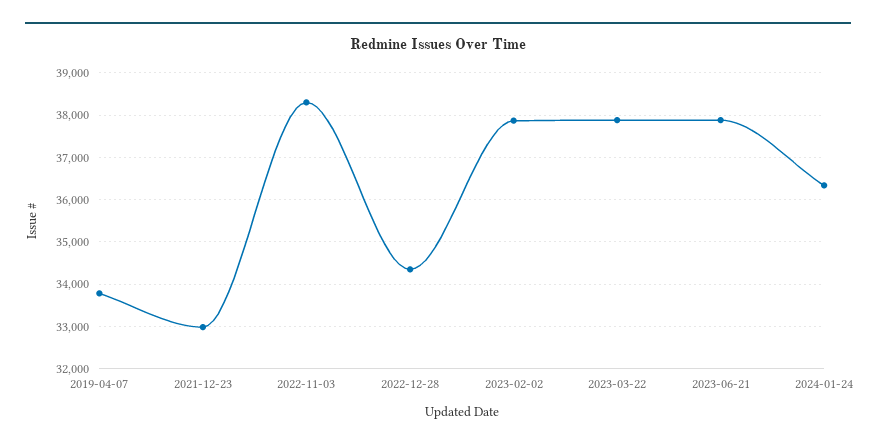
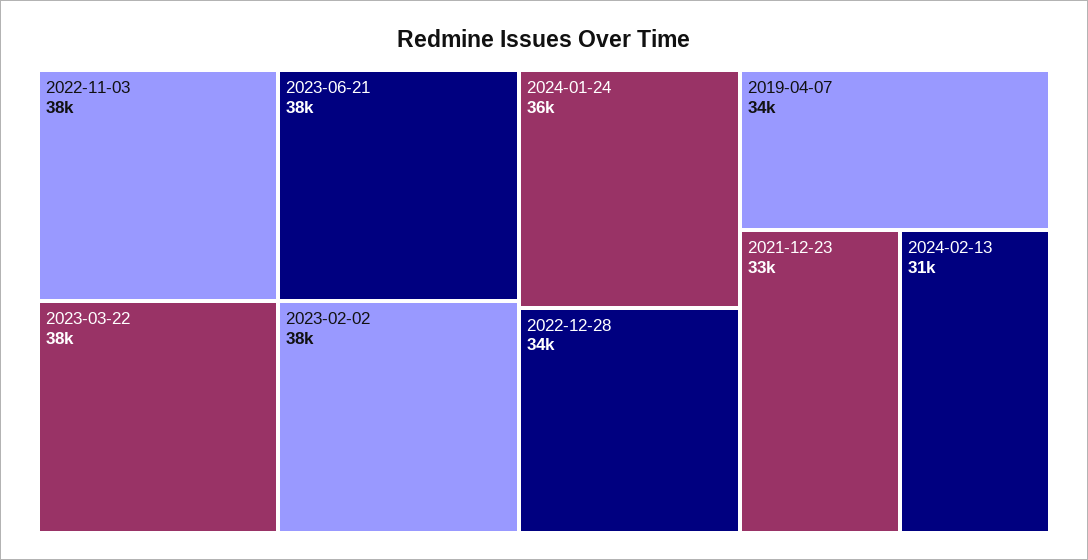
2024-02-13: none -> 31000

